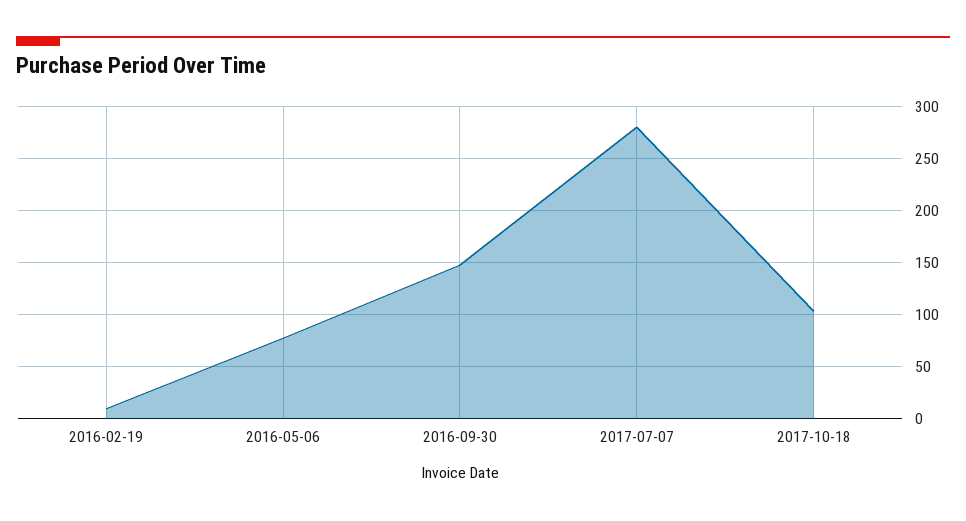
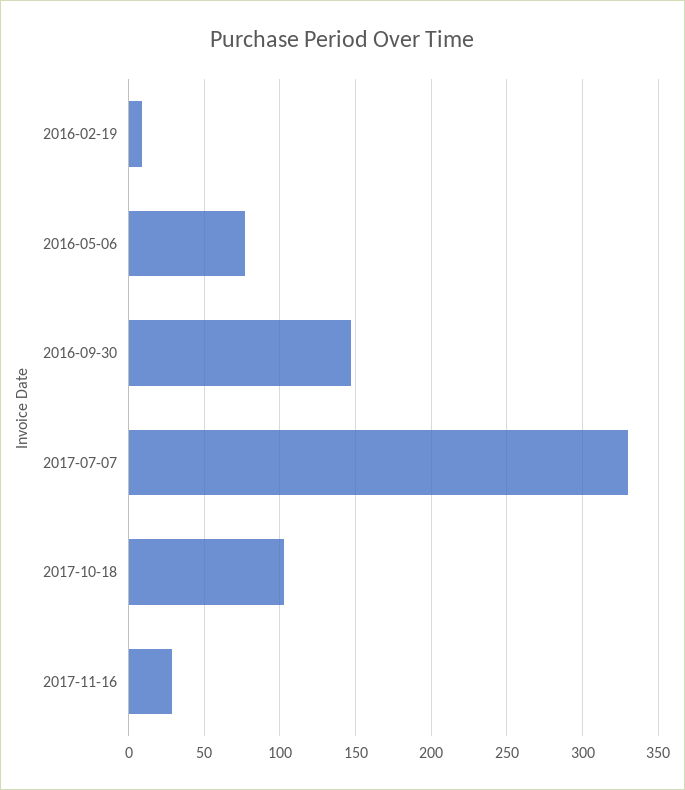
2017-07-07: 280 -> 330
2017-11-16: none -> 30

